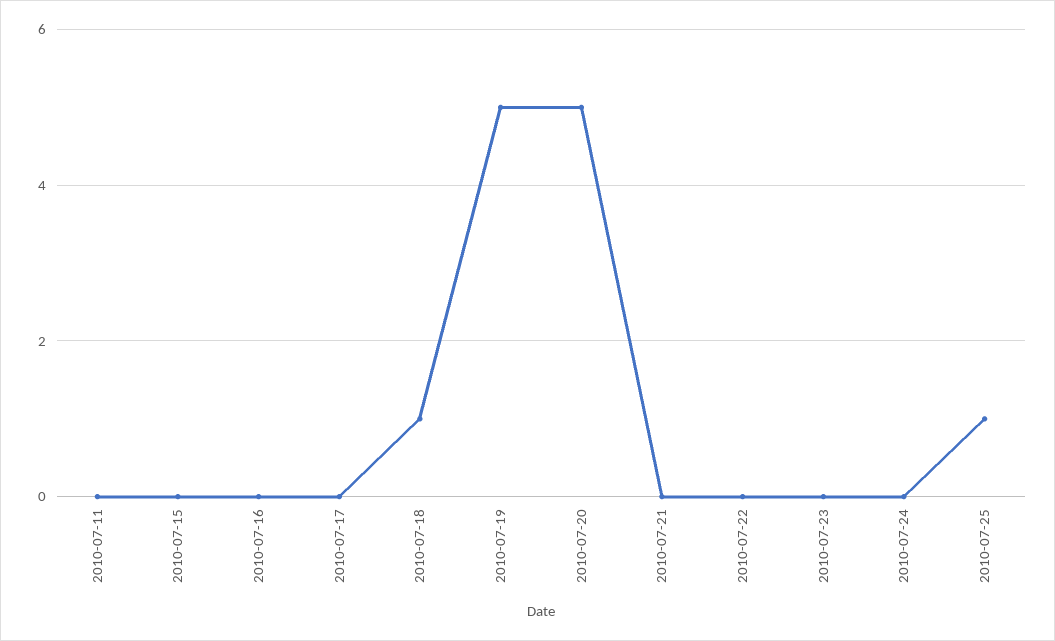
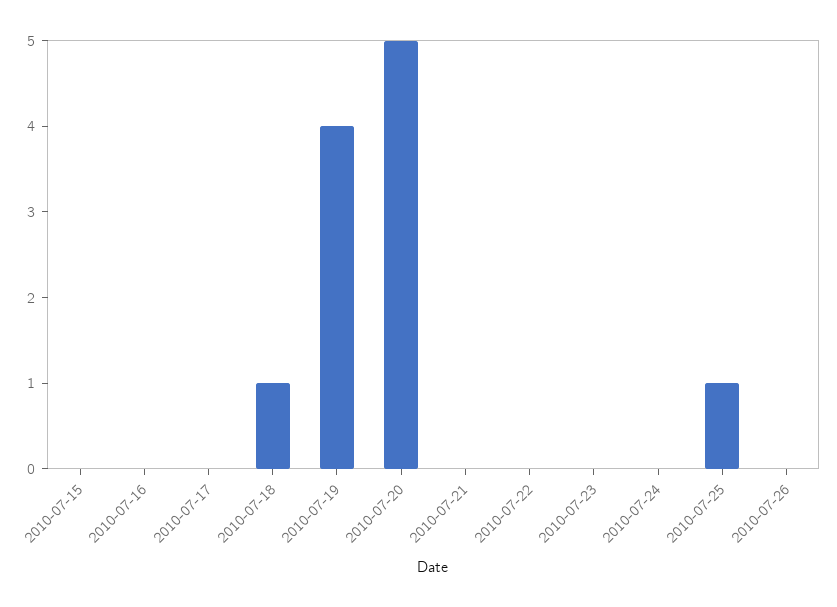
2010-07-11: 0 -> none
2010-07-19: 5 -> 4
2010-07-26: none -> 0

